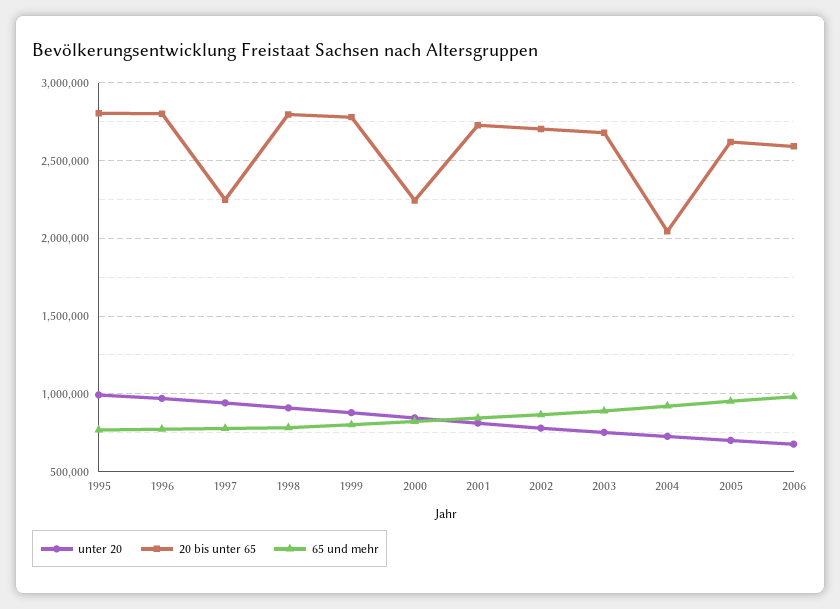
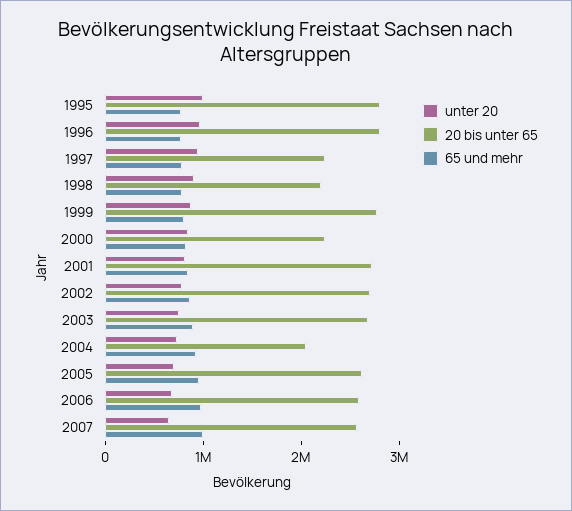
20 bis unter 65, 1998: 2800000 -> 2200000
unter 20, 2007: none -> 600000
20 bis unter 65, 2007: none -> 2600000
65 und mehr, 2007: none -> 1000000

